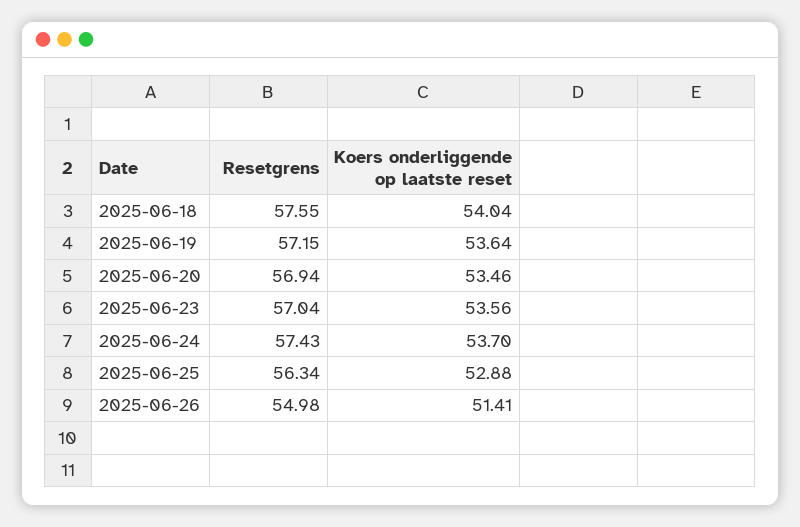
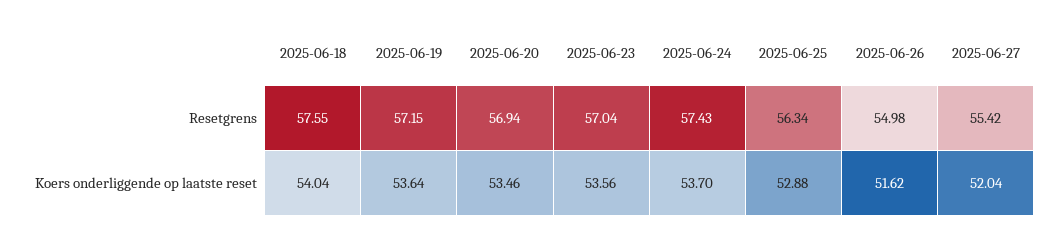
Koers onderliggende op laatste reset, 2025-06-26: 51.41 -> 51.62
Resetgrens, 2025-06-27: none -> 55.42
Koers onderliggende op laatste reset, 2025-06-27: none -> 52.04

